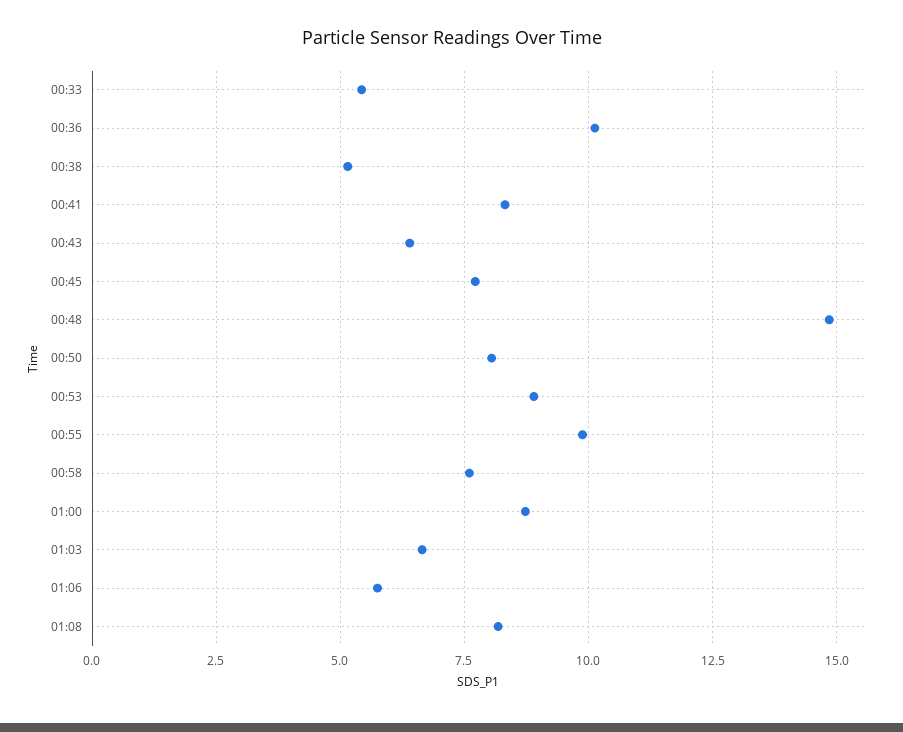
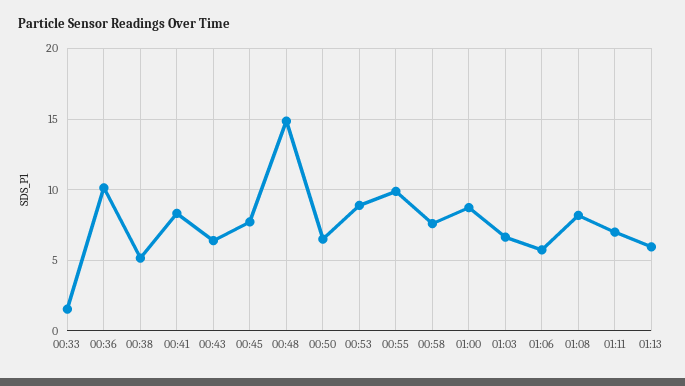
00:33: 5.5 -> 1.5
00:50: 8 -> 6.5
01:11: none -> 7
01:13: none -> 6

